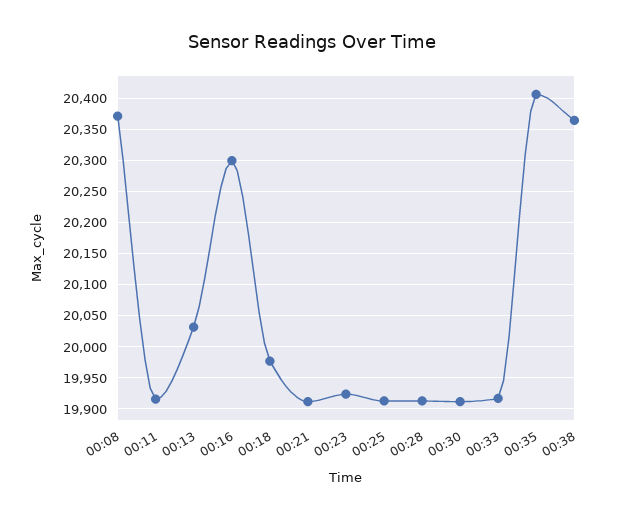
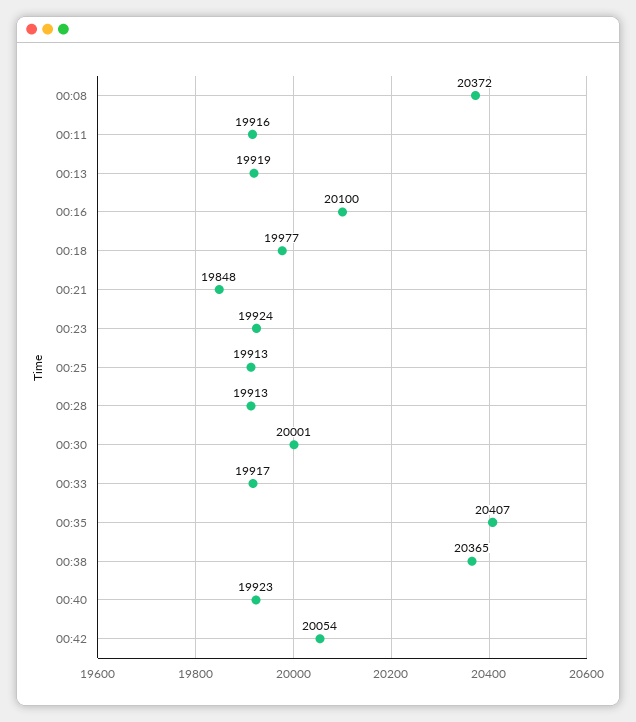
00:13: 20030 -> 19919
00:16: 20300 -> 20100
00:21: 19910 -> 19848
00:30: 19910 -> 20001
00:40: none -> 19923
00:42: none -> 20054

